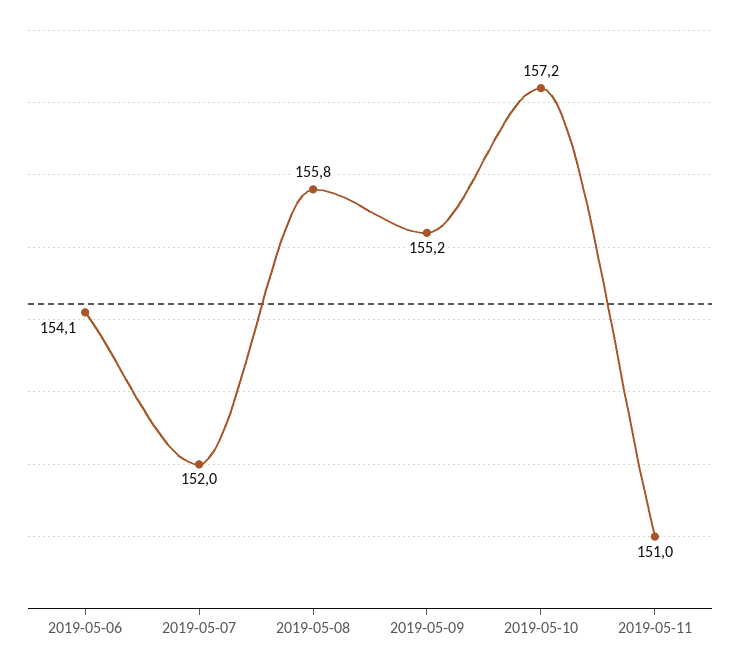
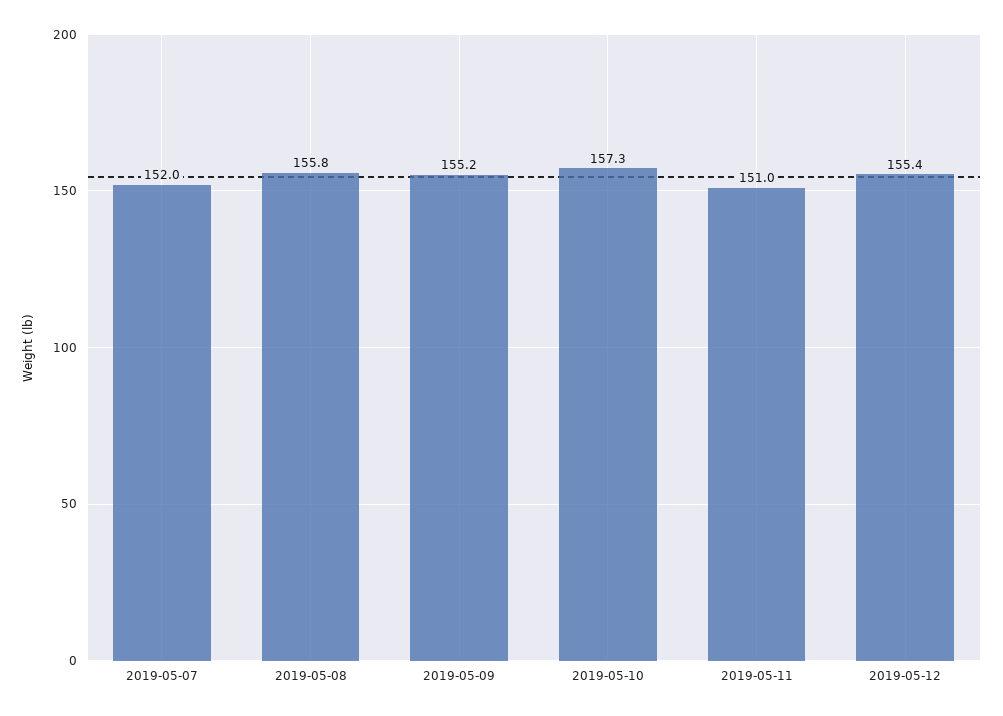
2019-05-06: 154.1 -> none
2019-05-10: 157.2 -> 157.3
2019-05-12: none -> 155.4

